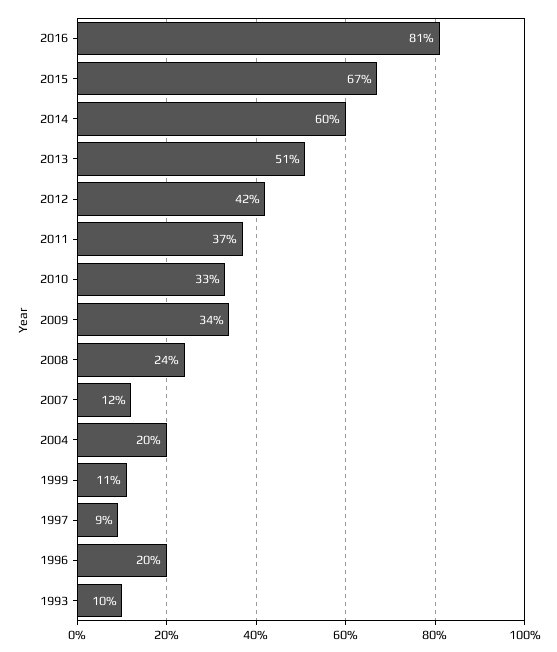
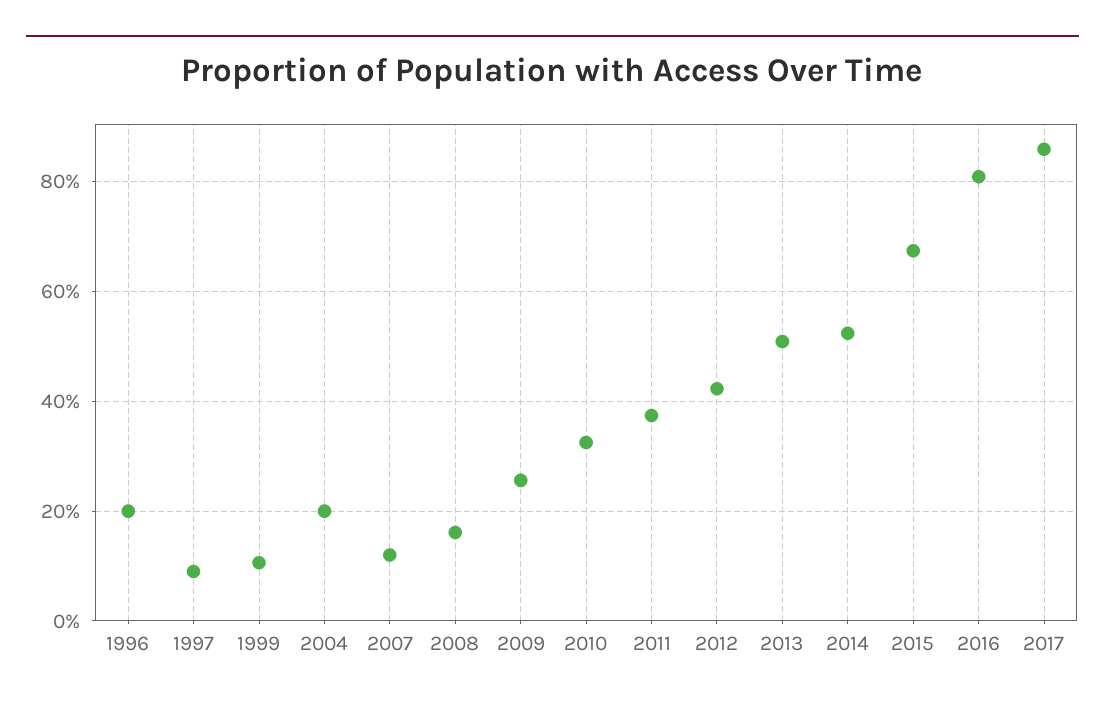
2014: 60 -> 52
2009: 34 -> 26
2008: 24 -> 16
1993: 10 -> none
2017: none -> 86

